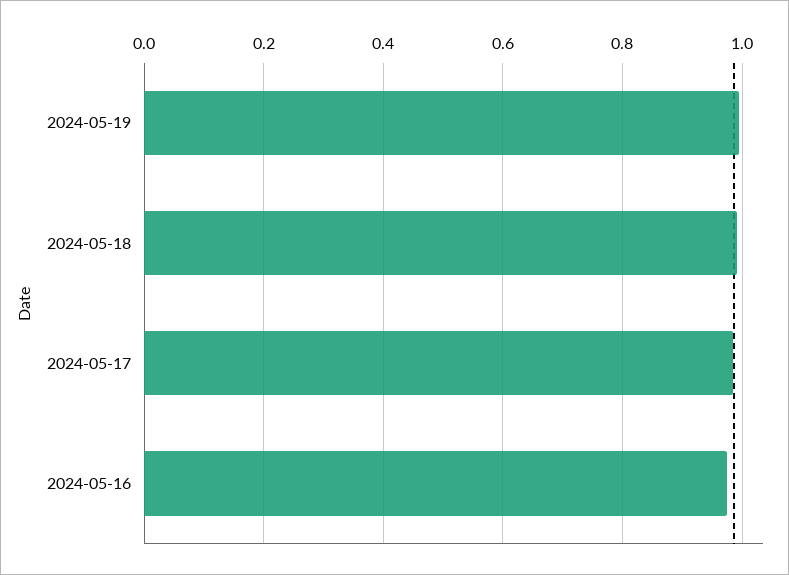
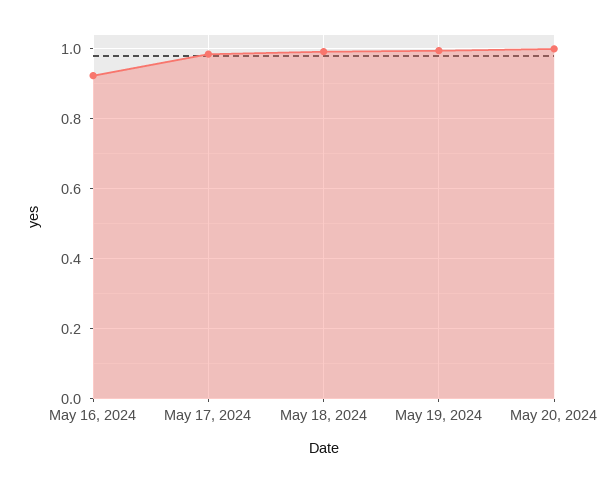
2024-05-16: 0.98 -> 0.92
May 20, 2024: none -> 1

